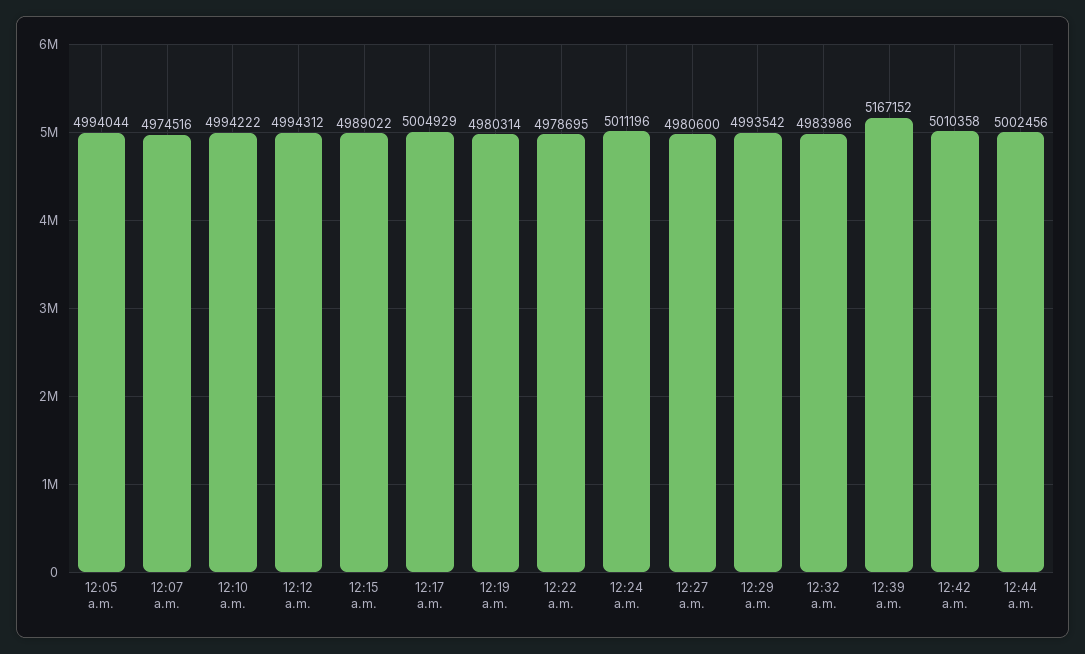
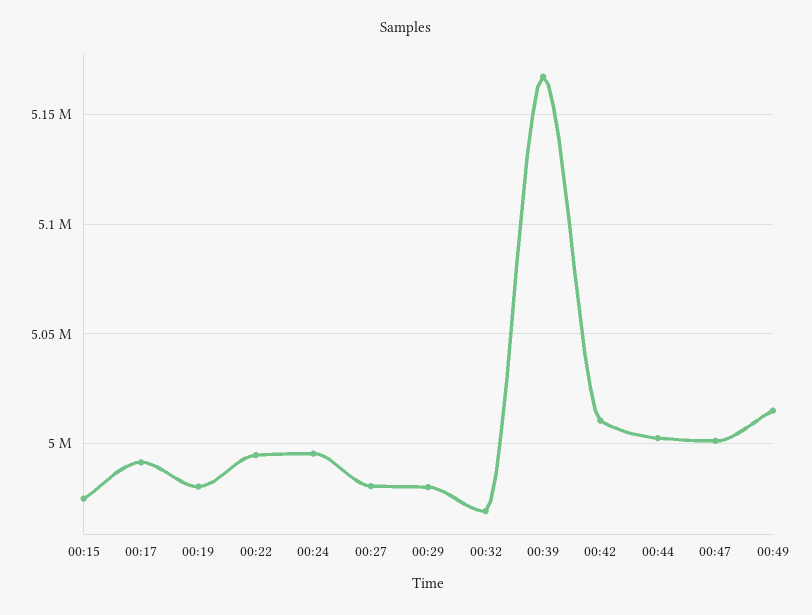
12:05 a.m.: 4994044 -> none
12:07 a.m.: 4974516 -> none
12:10 a.m.: 4994222 -> none
12:12 a.m.: 4994312 -> none
12:15 a.m.: 4989022 -> 4975000
12:17 a.m.: 5004929 -> 4990000
12:22 a.m.: 4978695 -> 4995000
12:24 a.m.: 5011196 -> 4995000
12:29 a.m.: 4993542 -> 4980000
12:32 a.m.: 4983986 -> 4970000
00:47: none -> 5000000
00:49: none -> 5015000

